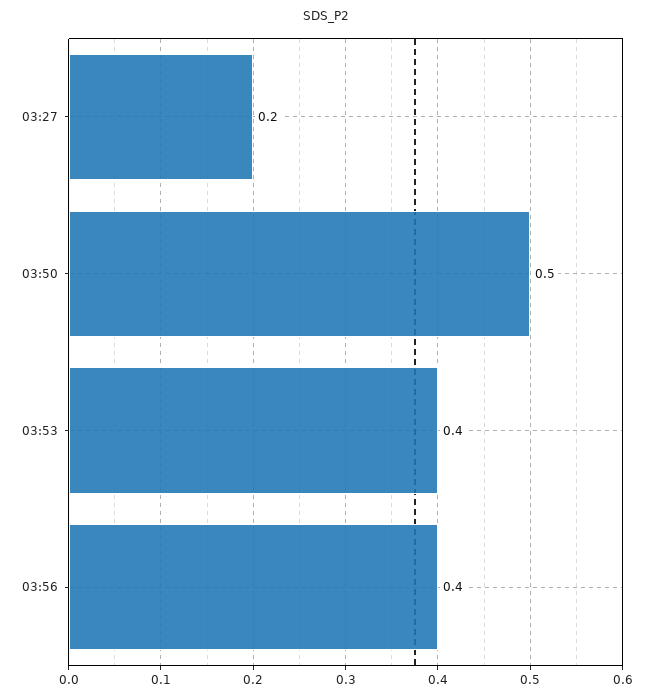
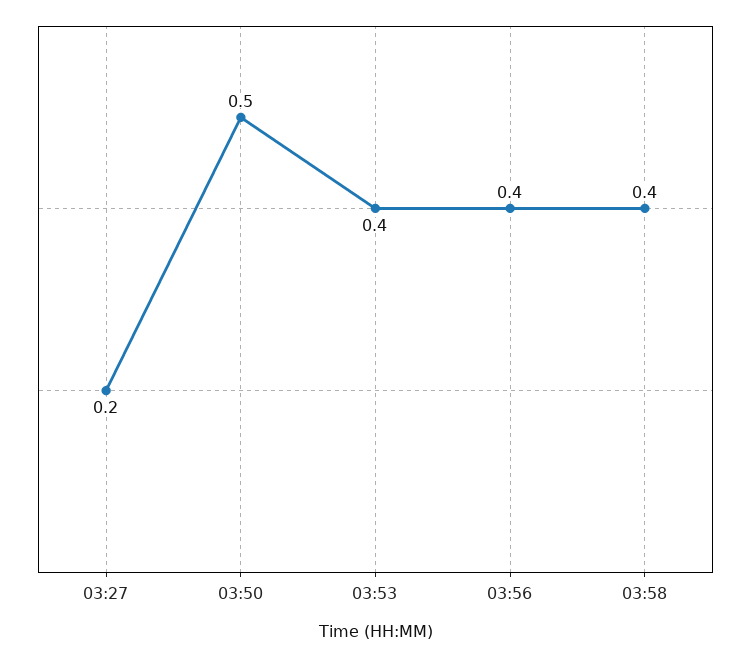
03:58: none -> 0.4

